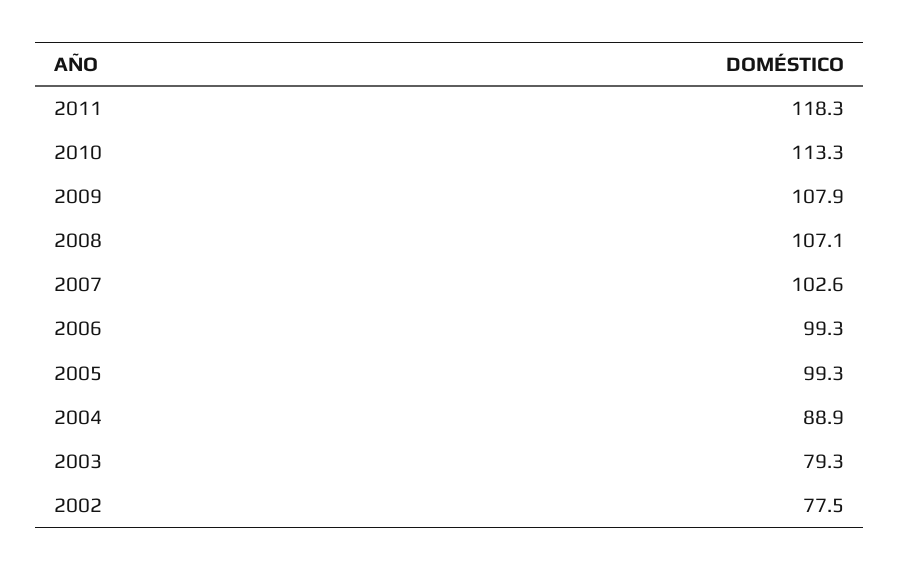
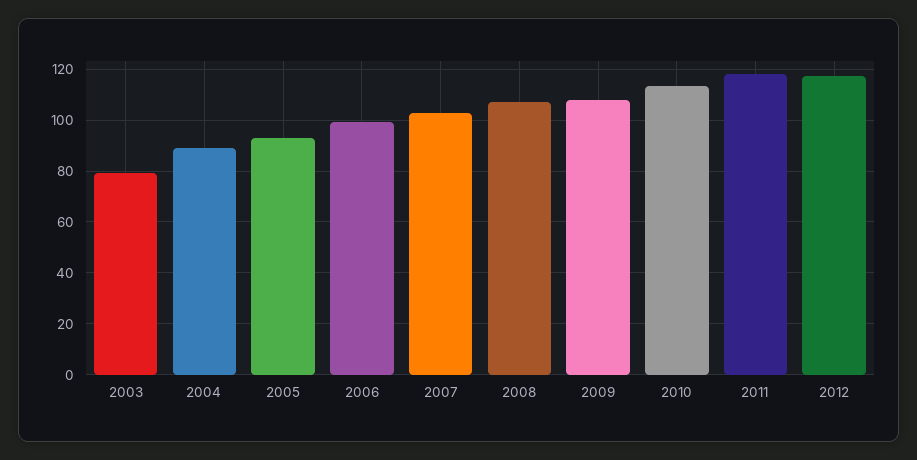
2005: 99.3 -> 92.5
2002: 77.5 -> none
2012: none -> 117.5

